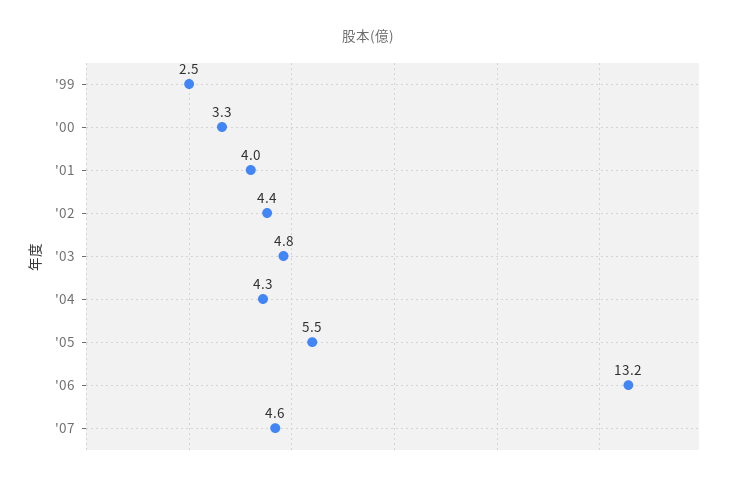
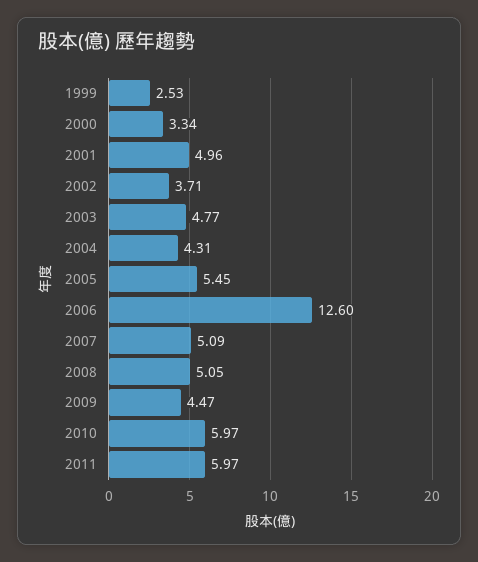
'01: 4 -> 4.96
'02: 4.4 -> 3.71
'06: 13.2 -> 12.6
'07: 4.6 -> 5.09
2008: none -> 5.05
2009: none -> 4.47
2010: none -> 5.97
2011: none -> 5.97

